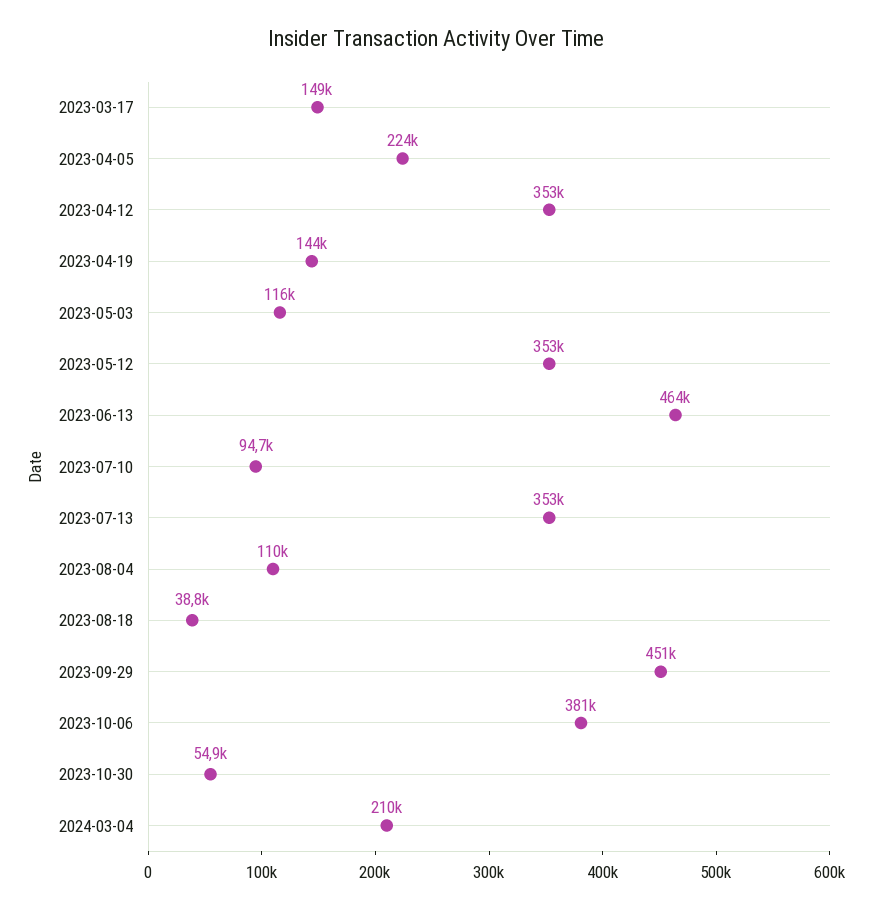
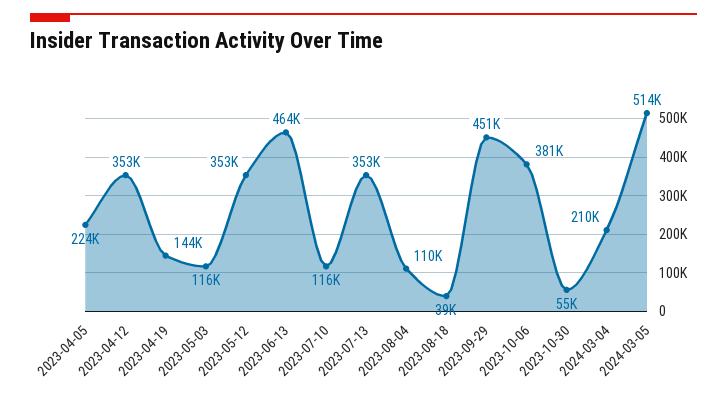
2023-03-17: 149000 -> none
2023-07-10: 94700 -> 116000
2024-03-05: none -> 514000

